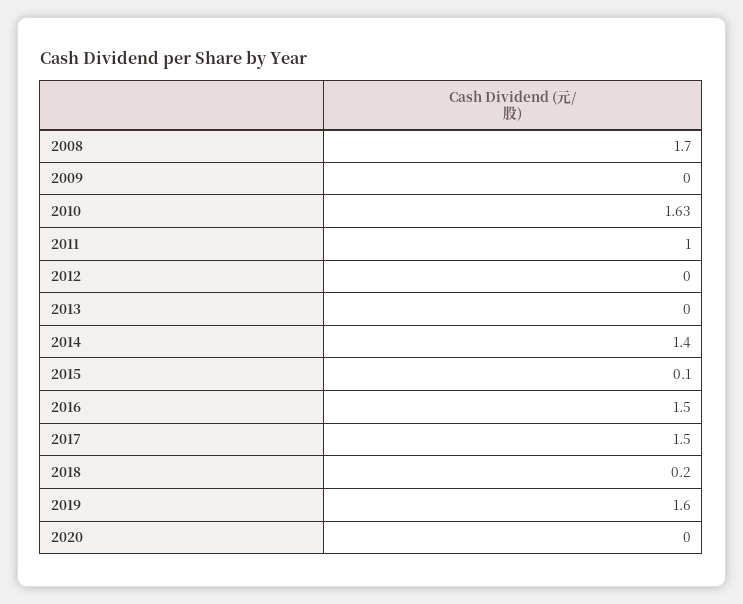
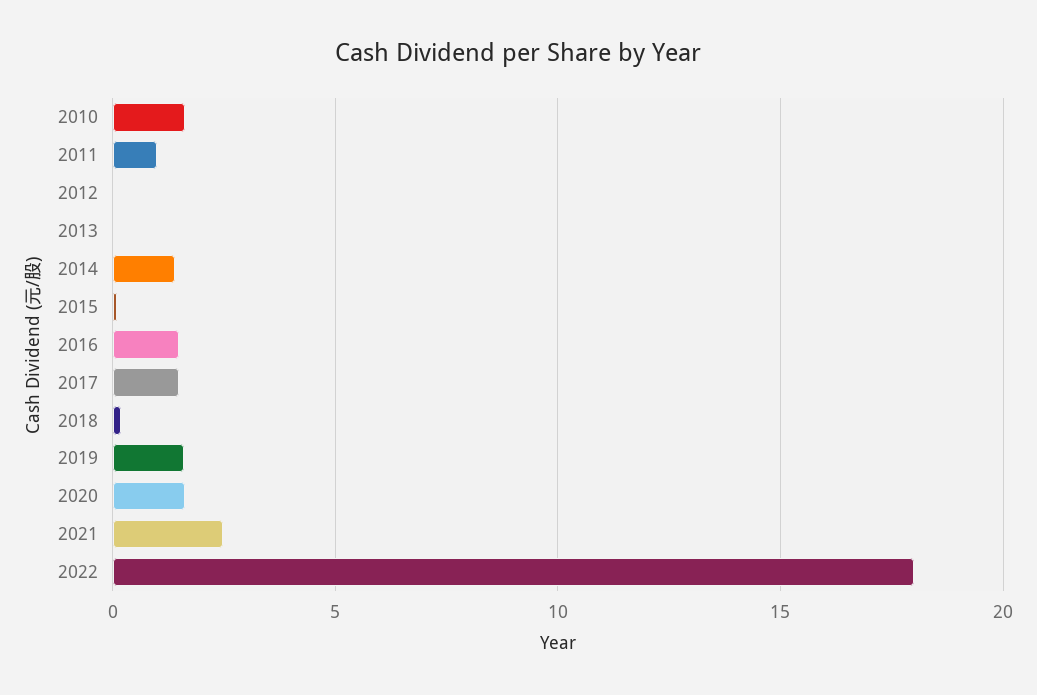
2008: 1.7 -> none
2009: 0 -> none
2020: 0 -> 1.5
2021: none -> 2.5
2022: none -> 18

